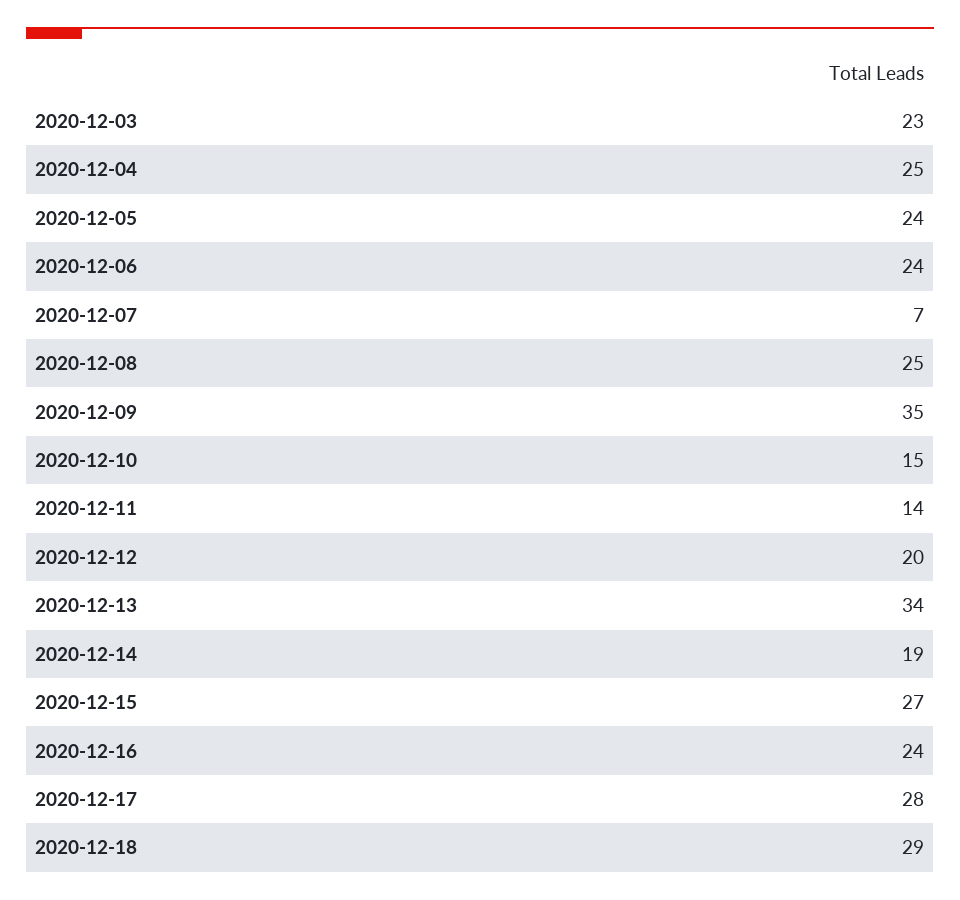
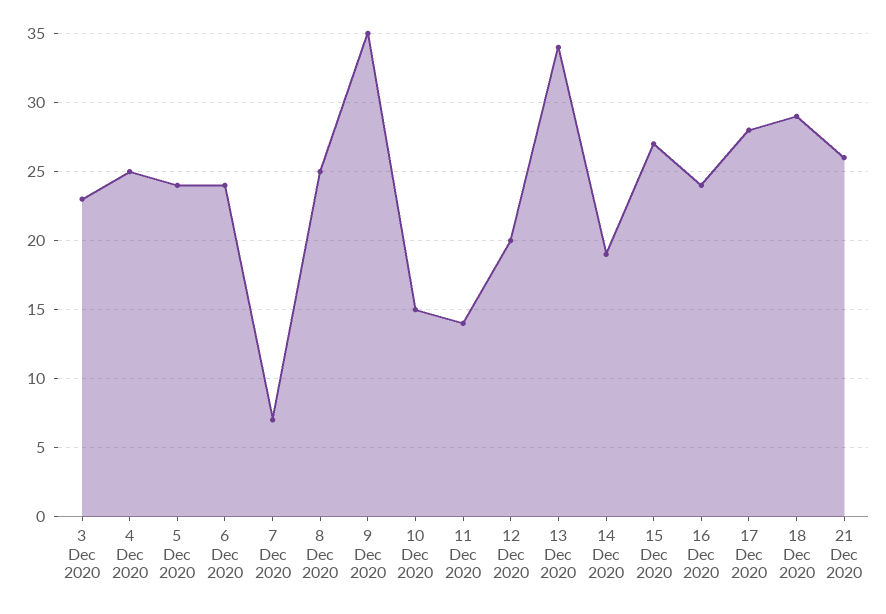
21 Dec 2020: none -> 26

